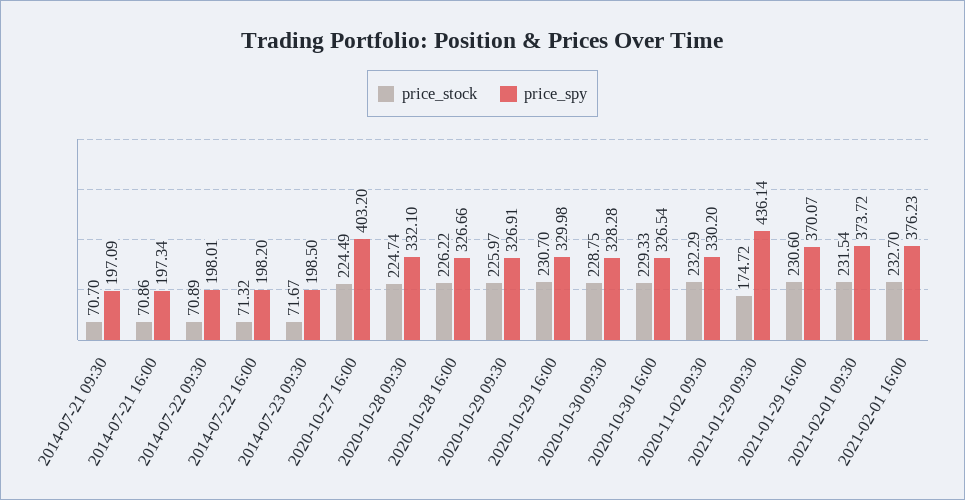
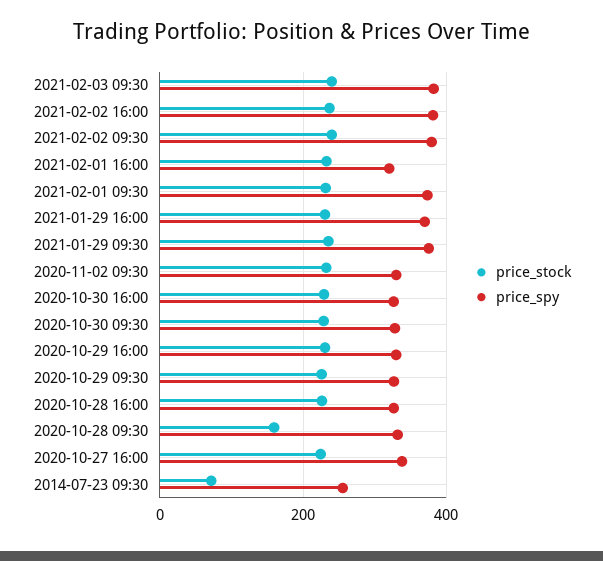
price_stock, 2014-07-21 09:30: 70.7 -> none
price_spy, 2014-07-21 09:30: 197.09 -> none
price_stock, 2014-07-21 16:00: 70.86 -> none
price_spy, 2014-07-21 16:00: 197.34 -> none
price_stock, 2014-07-22 09:30: 70.89 -> none
price_spy, 2014-07-22 09:30: 198.01 -> none
price_stock, 2014-07-22 16:00: 71.32 -> none
price_spy, 2014-07-22 16:00: 198.2 -> none
price_spy, 2014-07-23 09:30: 198.5 -> 260
price_spy, 2020-10-27 16:00: 403.2 -> 340
price_stock, 2020-10-28 09:30: 224.74 -> 160
price_stock, 2021-01-29 09:30: 174.72 -> 240
price_spy, 2021-01-29 09:30: 436.14 -> 380
price_spy, 2021-02-01 16:00: 376.23 -> 320
price_stock, 2021-02-03 09:30: none -> 240
price_spy, 2021-02-03 09:30: none -> 380
price_stock, 2021-02-02 16:00: none -> 240
price_spy, 2021-02-02 16:00: none -> 380
price_stock, 2021-02-02 09:30: none -> 240
price_spy, 2021-02-02 09:30: none -> 380

